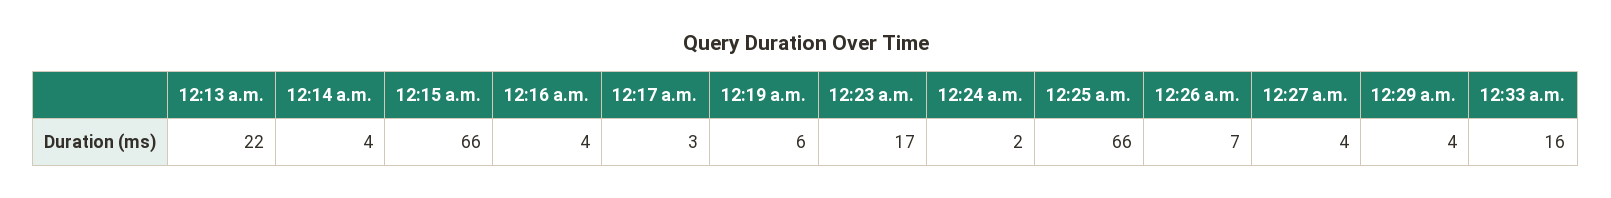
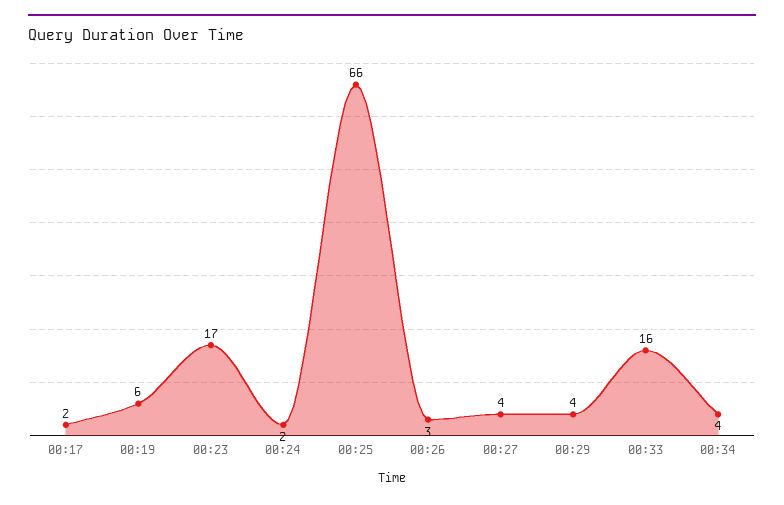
12:13 a.m.: 22 -> none
12:14 a.m.: 4 -> none
12:15 a.m.: 66 -> none
12:16 a.m.: 4 -> none
12:17 a.m.: 3 -> 2
12:26 a.m.: 7 -> 3
00:34: none -> 4

